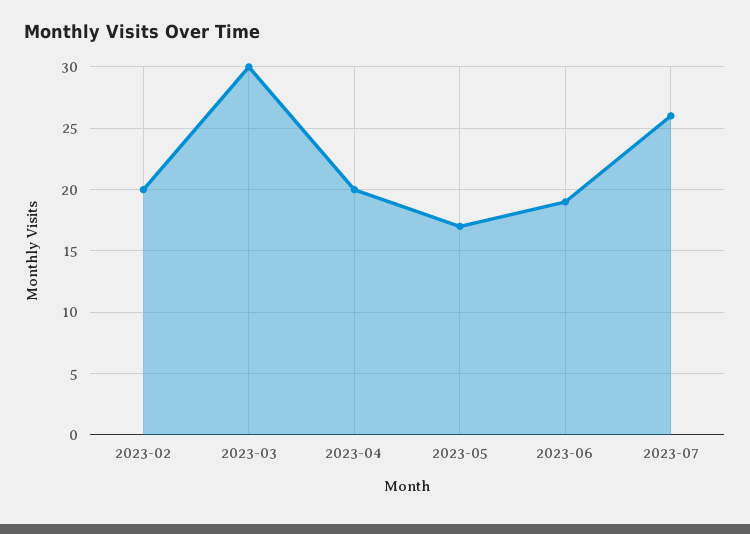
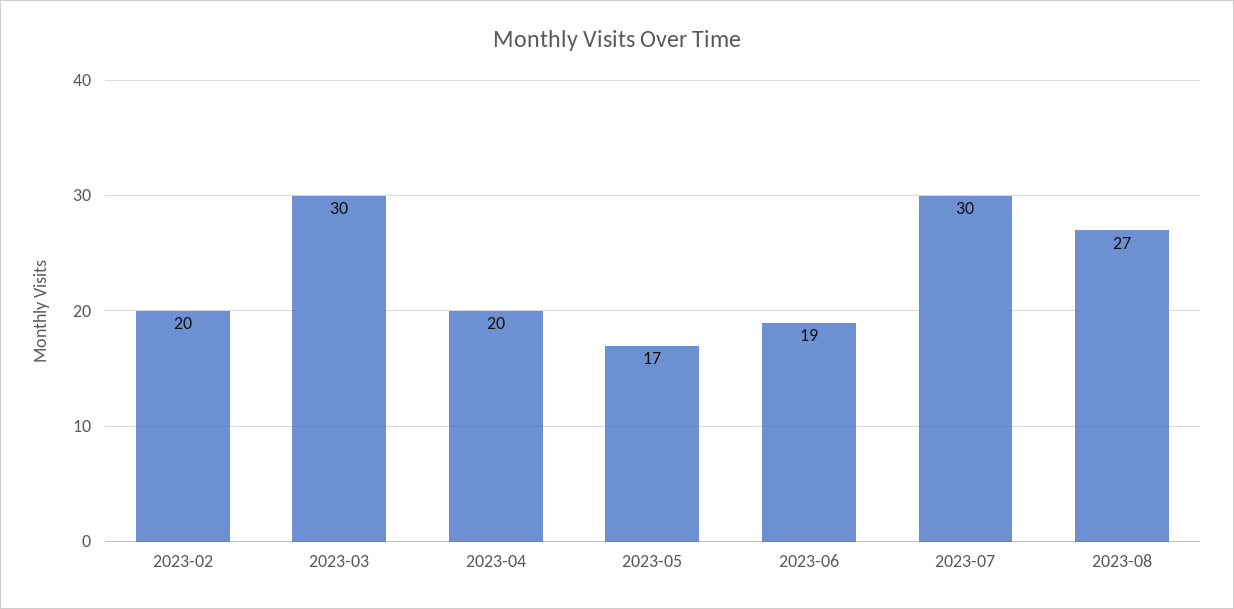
2023-07: 26 -> 30
2023-08: none -> 27

